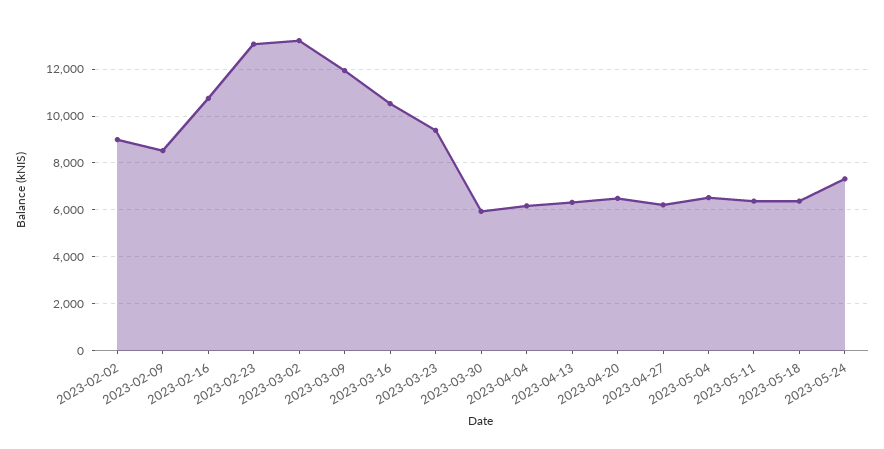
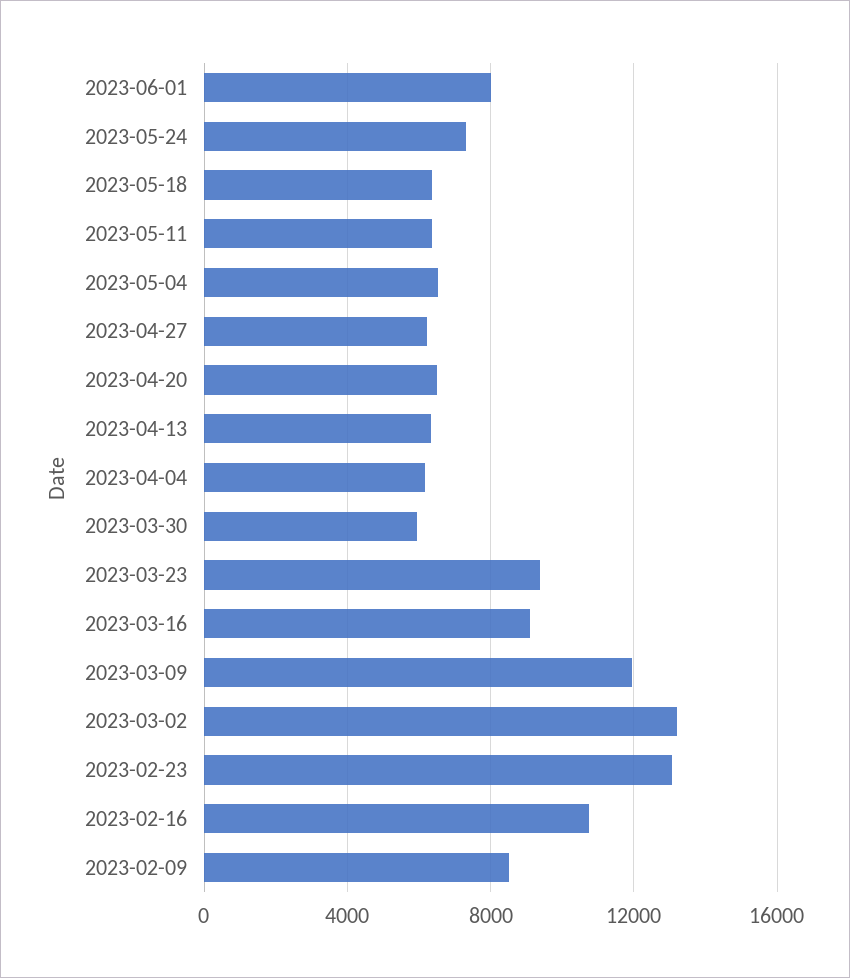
2023-02-02: 9000 -> none
2023-03-16: 10500 -> 9000
2023-06-01: none -> 8000

